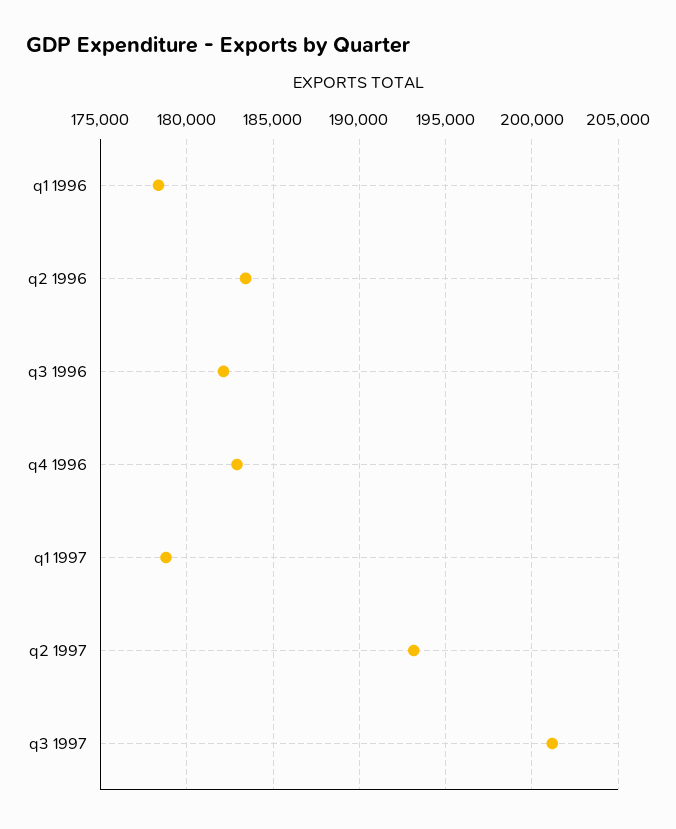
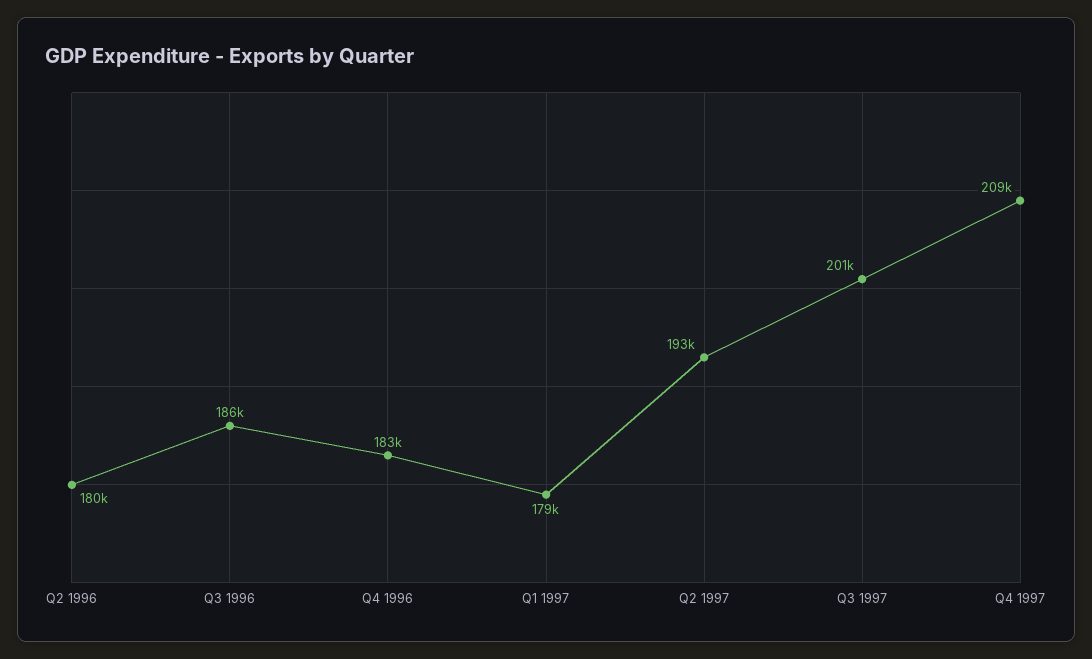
q1 1996: 178500 -> none
q2 1996: 183500 -> 180000
q3 1996: 182000 -> 186000
Q4 1997: none -> 209000

